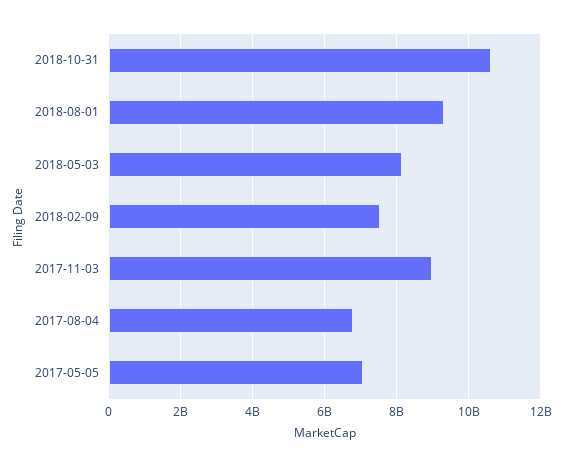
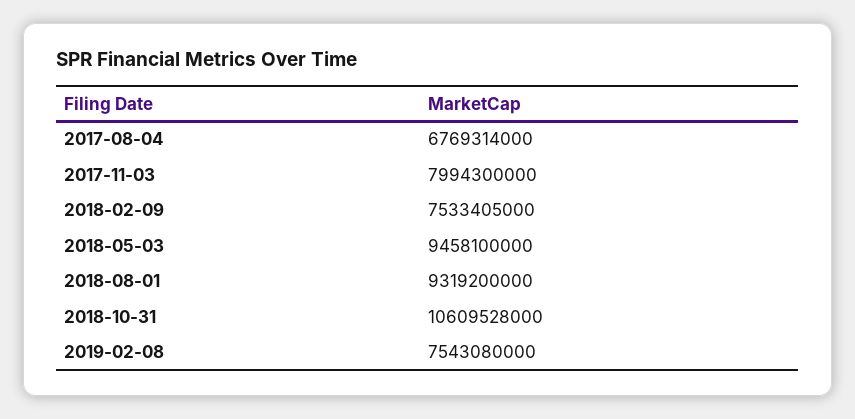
2018-05-03: 8200000000 -> 9458100000
2017-11-03: 9000000000 -> 7994300000
2017-05-05: 7000000000 -> none
2019-02-08: none -> 7543080000

